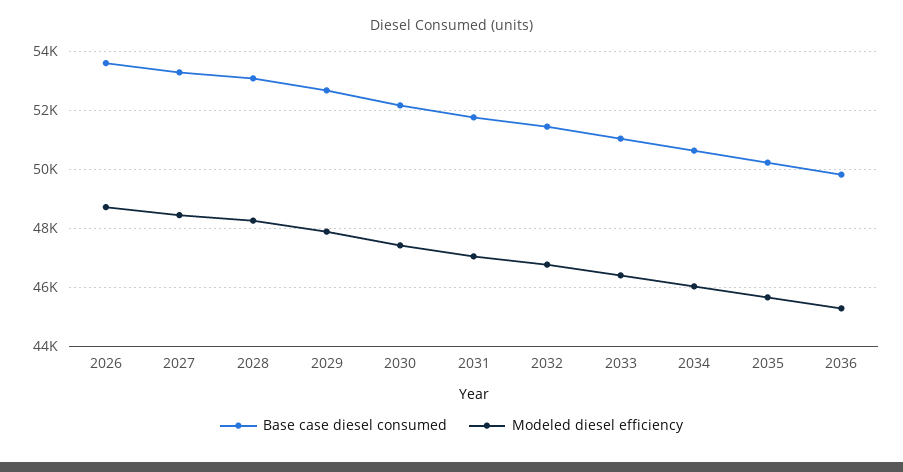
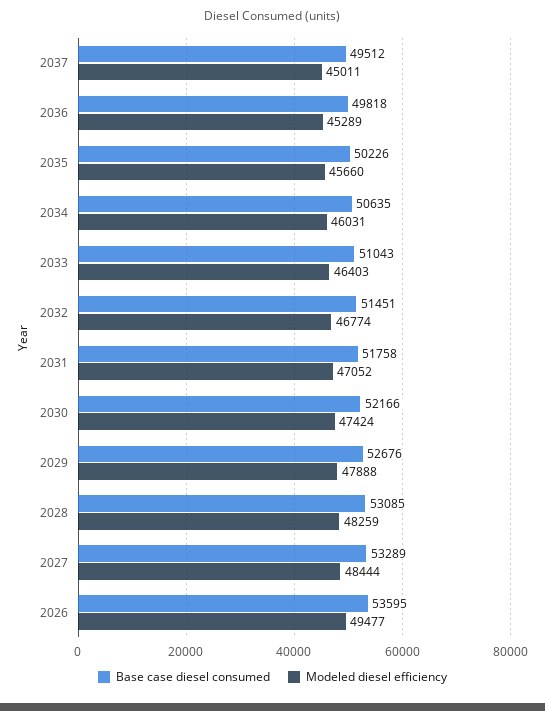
Modeled diesel efficiency, 2026: 48750 -> 49477
Base case diesel consumed, 2037: none -> 49512
Modeled diesel efficiency, 2037: none -> 45011

